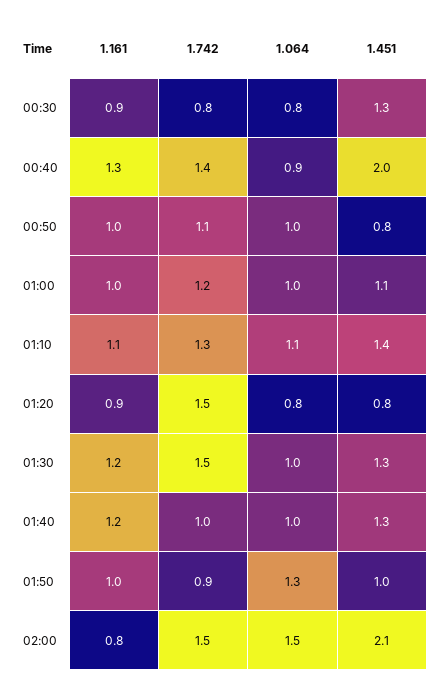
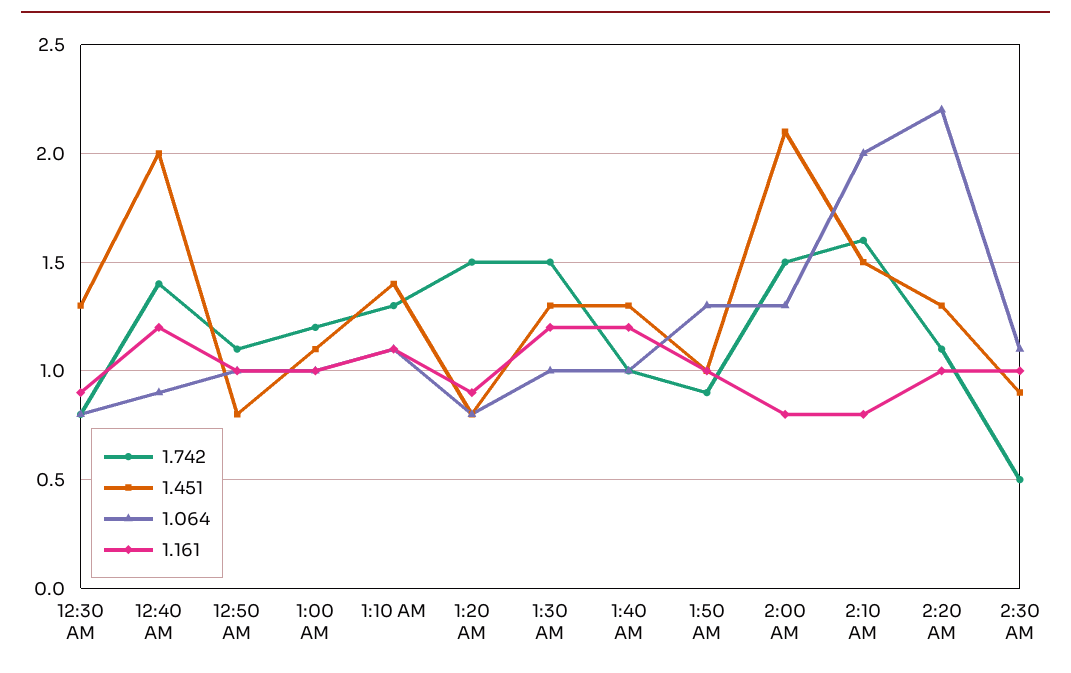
1.161, 00:40: 1.3 -> 1.2
1.064, 02:00: 1.5 -> 1.3
1.742, 2:10 AM: none -> 1.6
1.451, 2:10 AM: none -> 1.5
1.064, 2:10 AM: none -> 2
1.161, 2:10 AM: none -> 0.8
1.742, 2:20 AM: none -> 1.1
1.451, 2:20 AM: none -> 1.3
1.064, 2:20 AM: none -> 2.2
1.161, 2:20 AM: none -> 1
1.742, 2:30 AM: none -> 0.5
1.451, 2:30 AM: none -> 0.9
1.064, 2:30 AM: none -> 1.1
1.161, 2:30 AM: none -> 1

